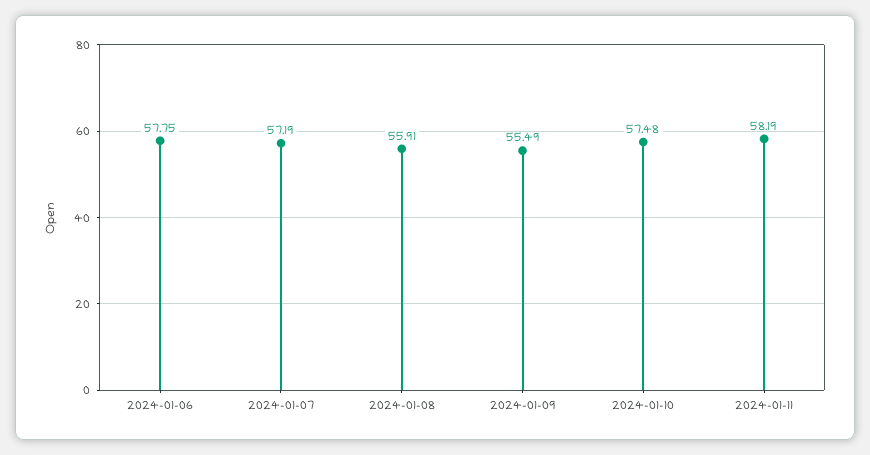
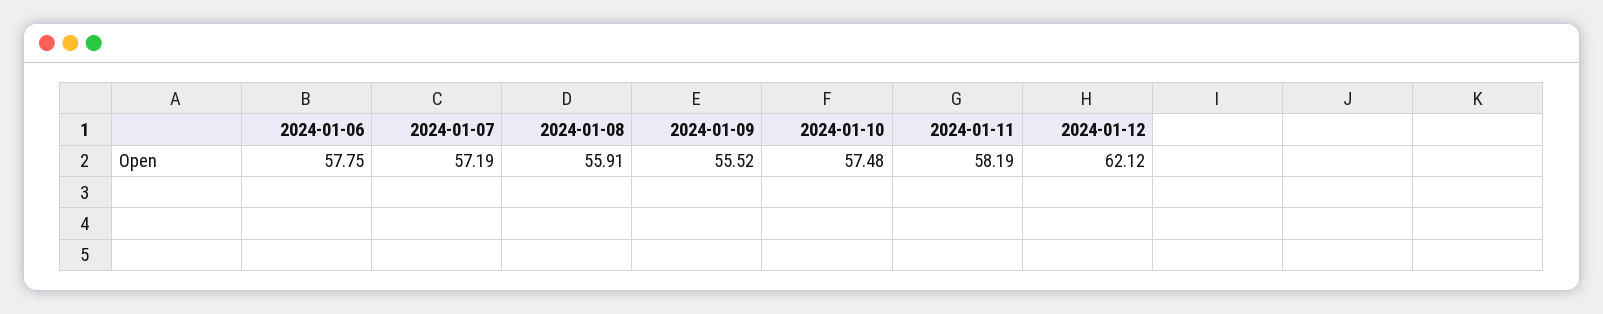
2024-01-09: 55.49 -> 55.52
2024-01-12: none -> 62.12

